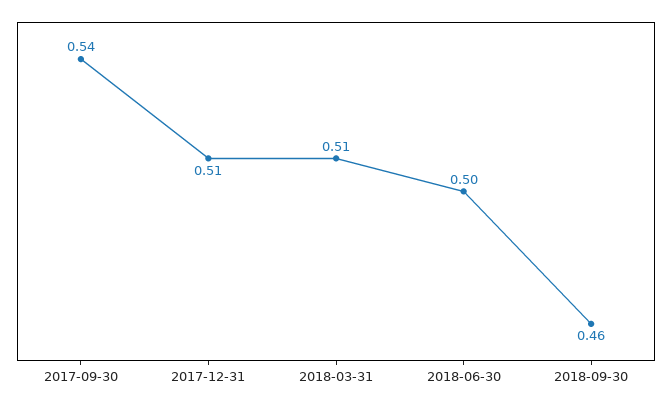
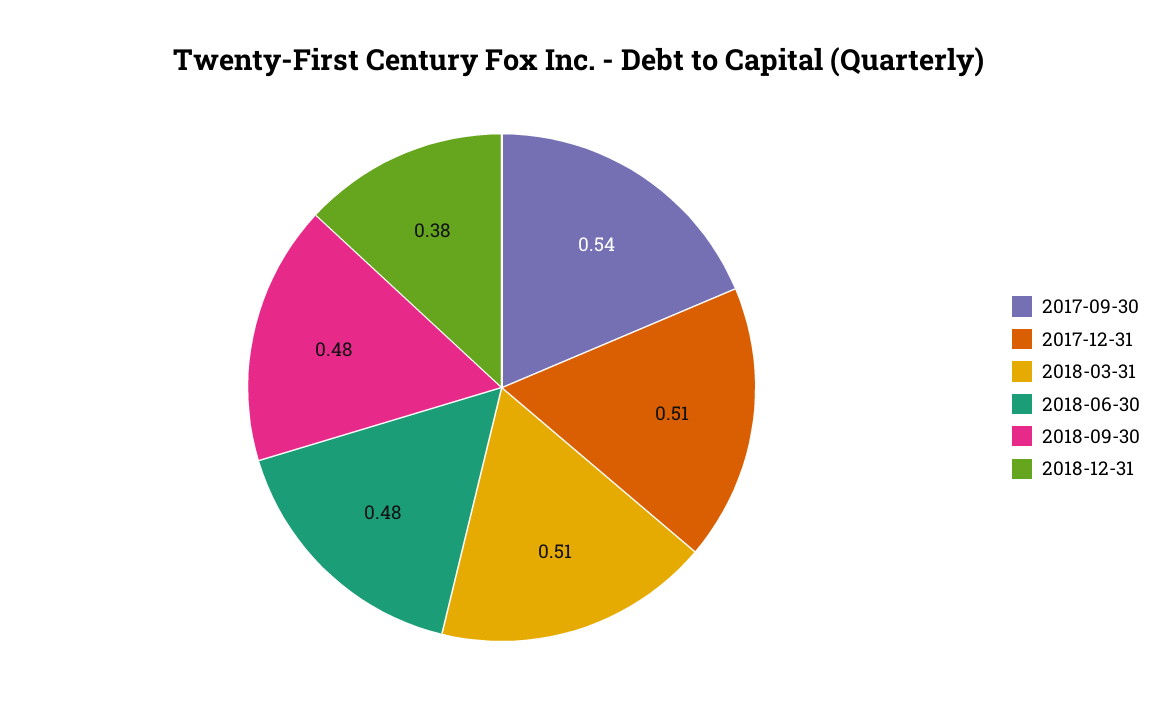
2018-06-30: 0.5 -> 0.48
2018-09-30: 0.46 -> 0.48
2018-12-31: none -> 0.38

